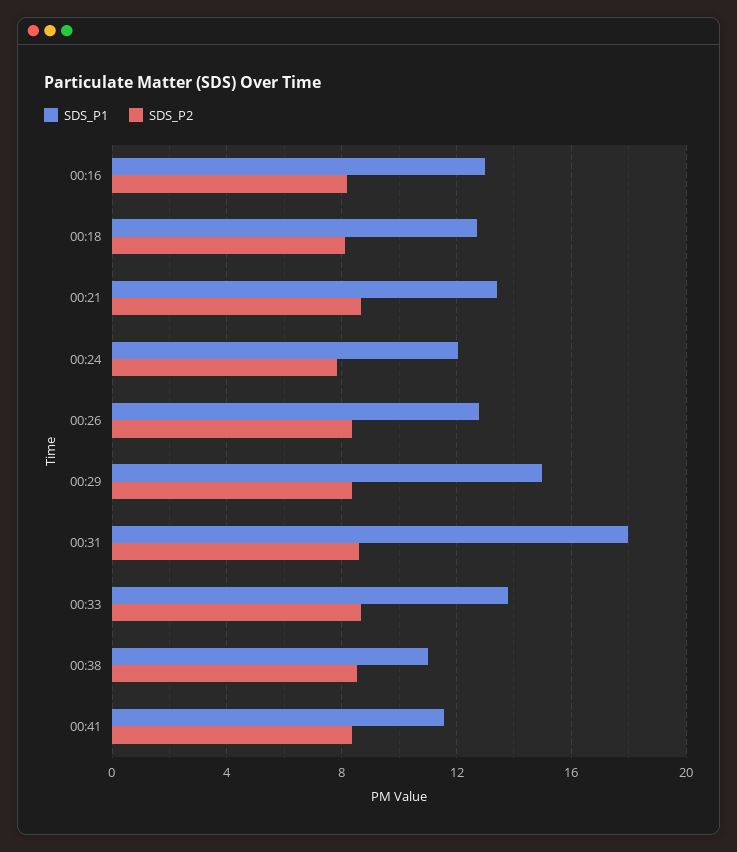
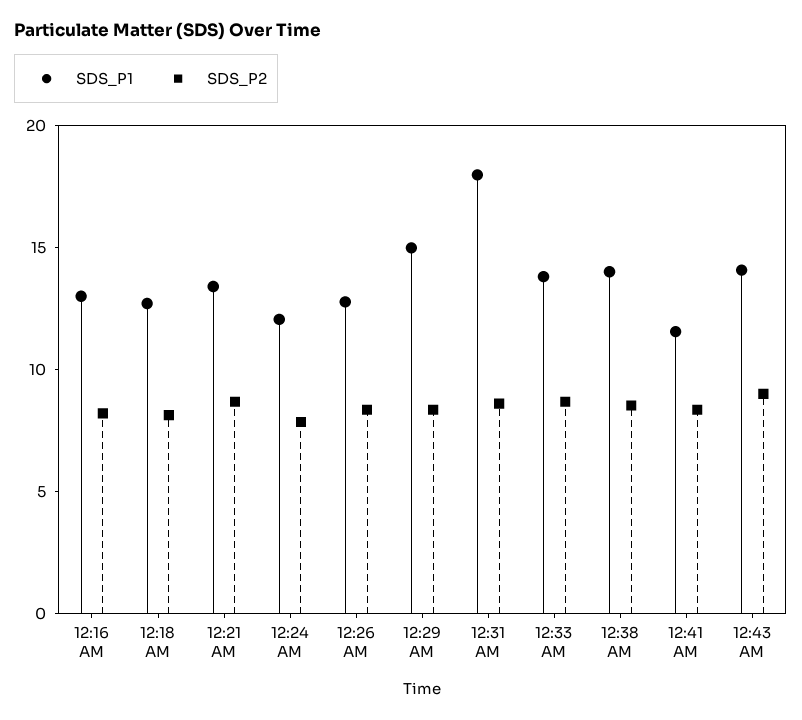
SDS_P1, 00:38: 11 -> 14
SDS_P1, 12:43 AM: none -> 14
SDS_P2, 12:43 AM: none -> 9

